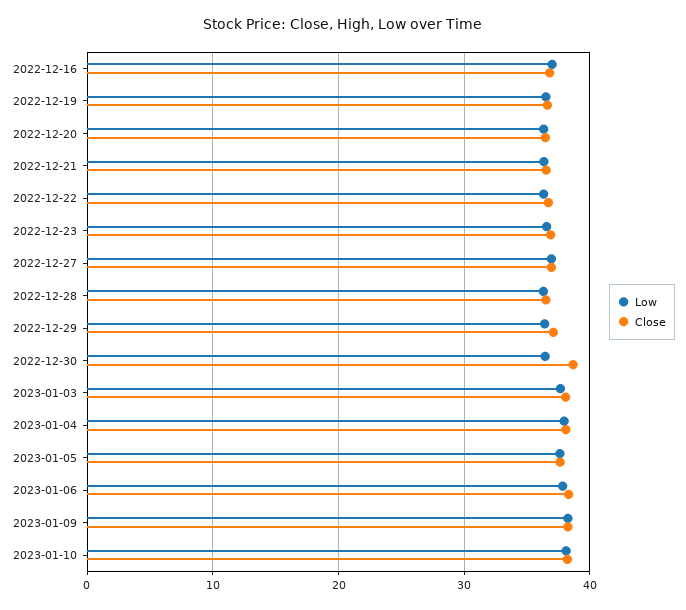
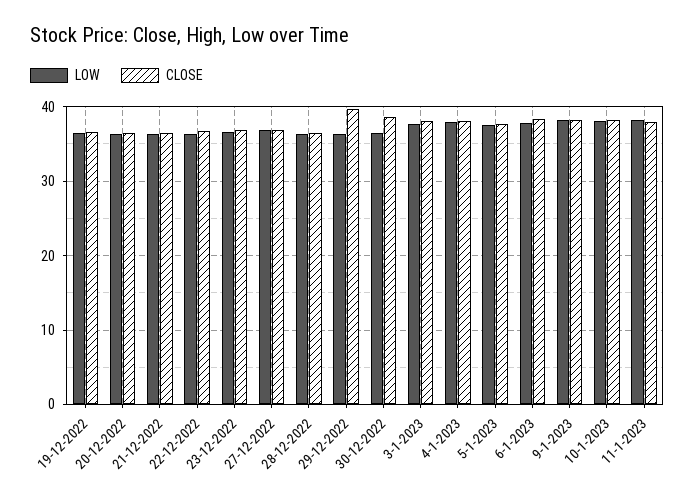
Low, 2022-12-16: 37 -> none
Close, 2022-12-16: 37 -> none
Close, 2022-12-29: 37 -> 40
Low, 11-1-2023: none -> 38
Close, 11-1-2023: none -> 38

